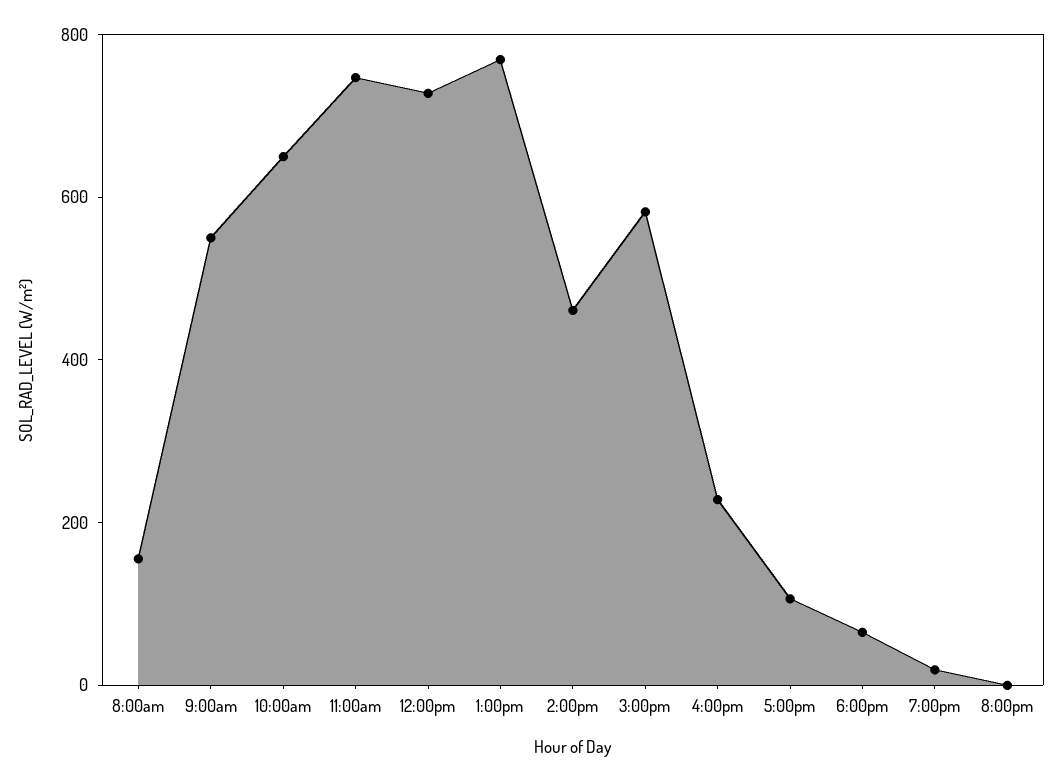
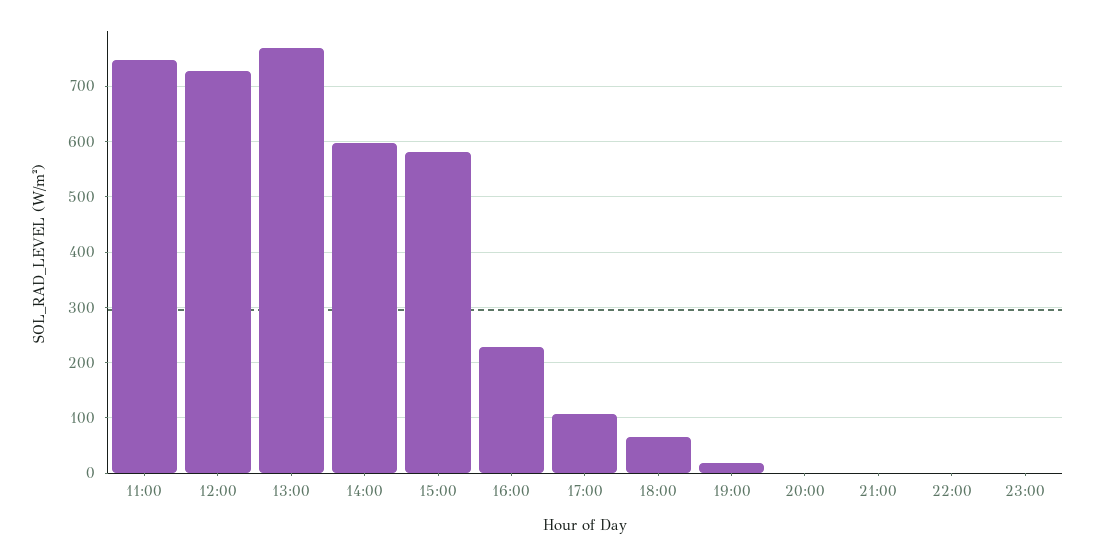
8:00am: 150 -> none
9:00am: 550 -> none
10:00am: 650 -> none
2:00pm: 450 -> 600
21:00: none -> 0
22:00: none -> 0
23:00: none -> 0

